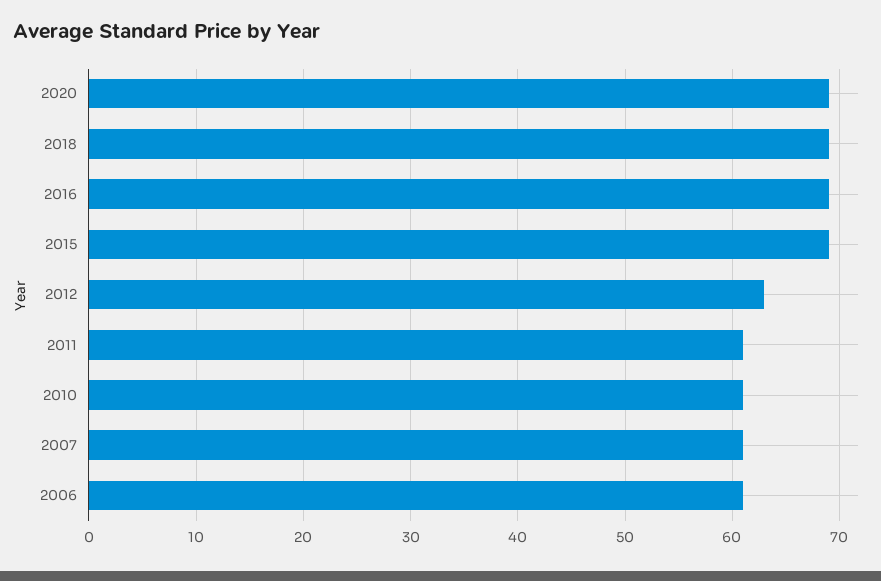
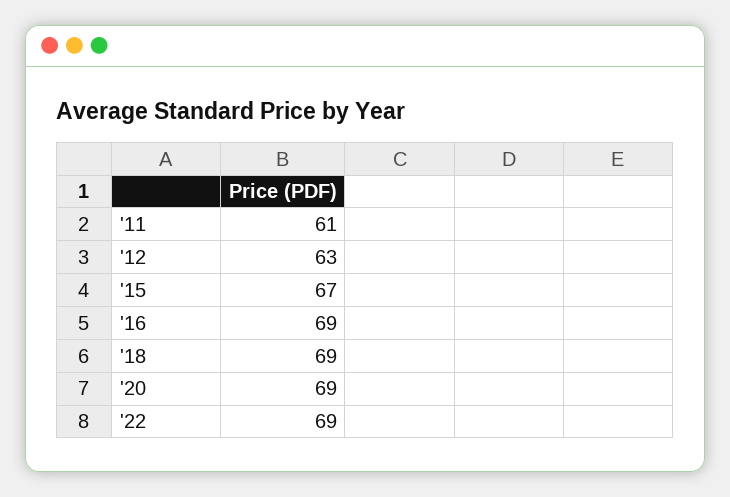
2015: 69 -> 67
2010: 61 -> none
2007: 61 -> none
2006: 61 -> none
'22: none -> 69

